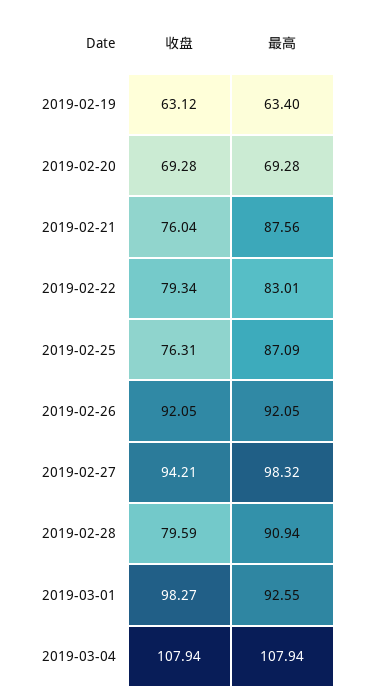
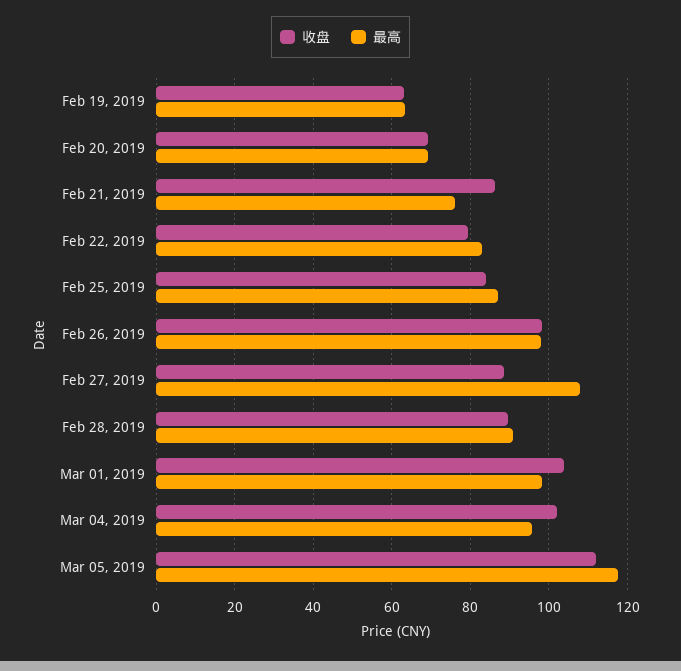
收盘, 2019-02-21: 76.04 -> 86
最高, 2019-02-21: 87.56 -> 76
收盘, 2019-02-25: 76.31 -> 84
收盘, 2019-02-26: 92.05 -> 98
最高, 2019-02-26: 92.05 -> 98
收盘, 2019-02-27: 94.21 -> 88
最高, 2019-02-27: 98.32 -> 108
收盘, 2019-02-28: 79.59 -> 90
收盘, 2019-03-01: 98.27 -> 104
最高, 2019-03-01: 92.55 -> 98
收盘, 2019-03-04: 107.94 -> 102
最高, 2019-03-04: 107.94 -> 96
收盘, Mar 05, 2019: none -> 112
最高, Mar 05, 2019: none -> 118

